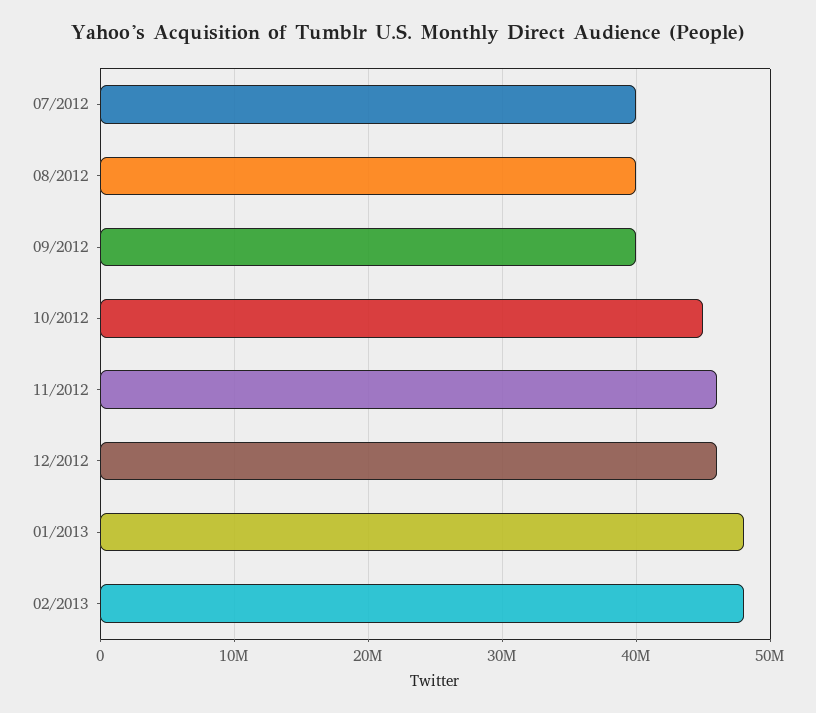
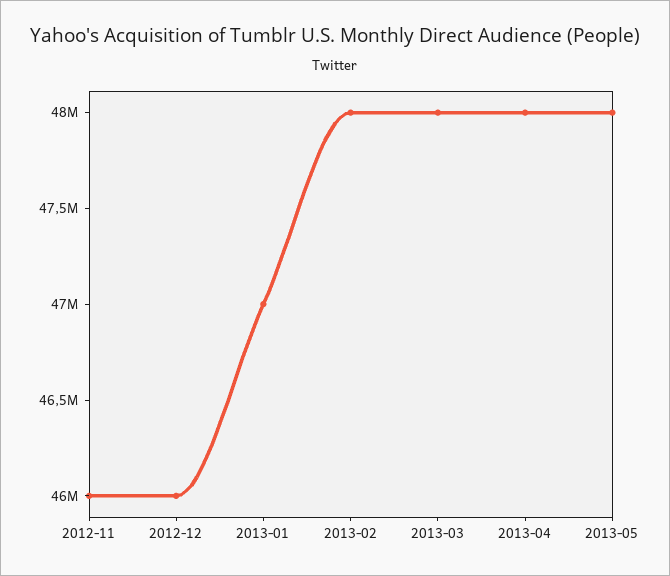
07/2012: 40000000 -> none
08/2012: 40000000 -> none
09/2012: 40000000 -> none
10/2012: 45000000 -> none
01/2013: 48000000 -> 47000000
2013-03: none -> 48000000
2013-04: none -> 48000000
2013-05: none -> 48000000

